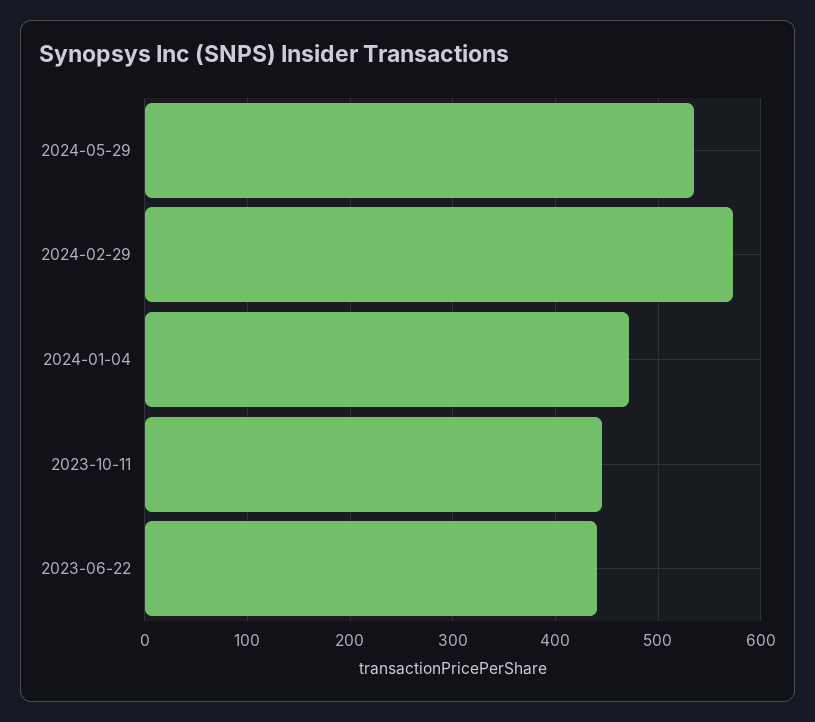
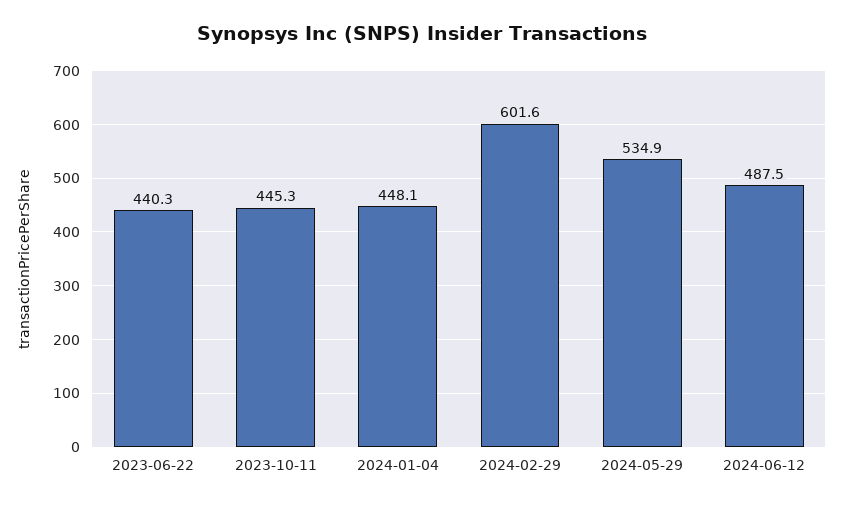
2024-02-29: 570 -> 601.6
2024-01-04: 470 -> 448.1
2024-06-12: none -> 487.5

